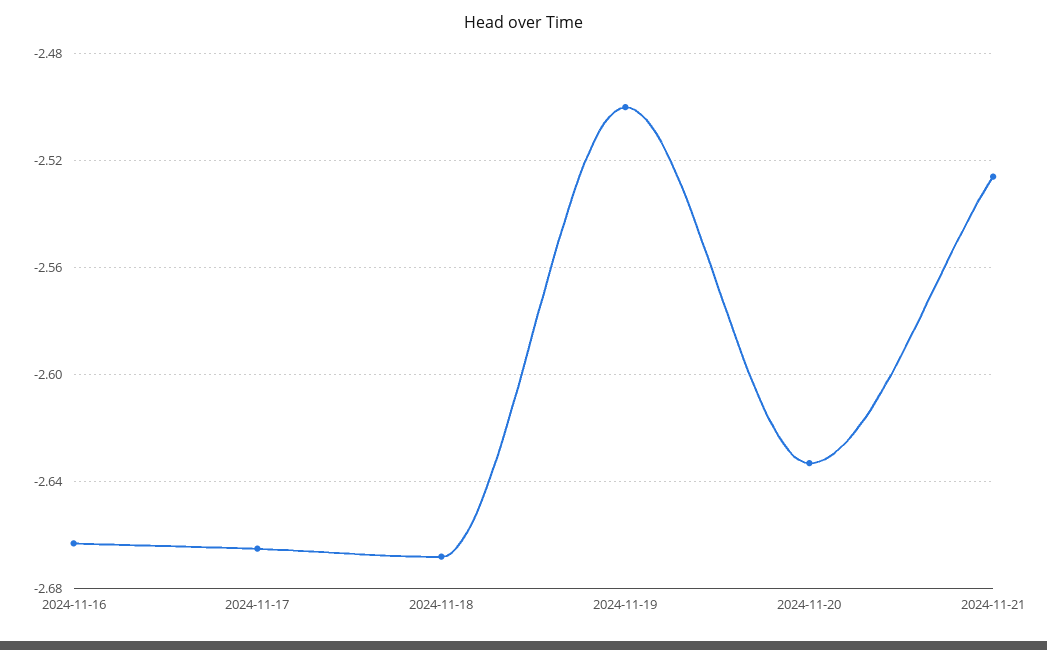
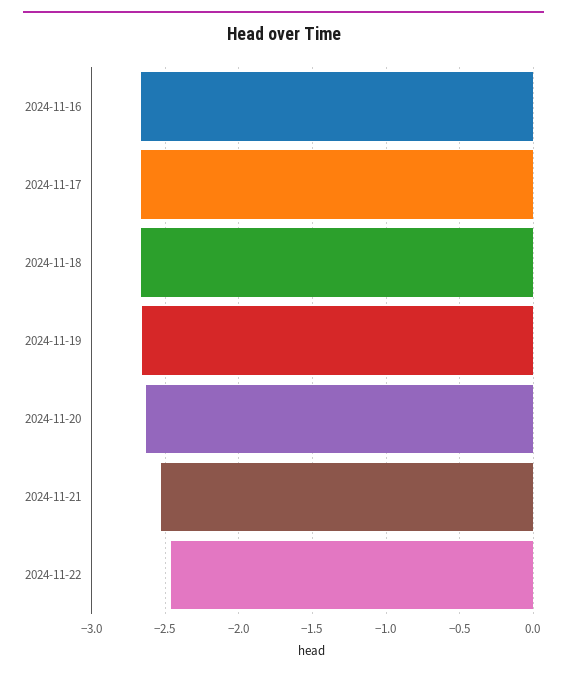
2024-11-19: -2.5 -> -2.65
2024-11-22: none -> -2.45

